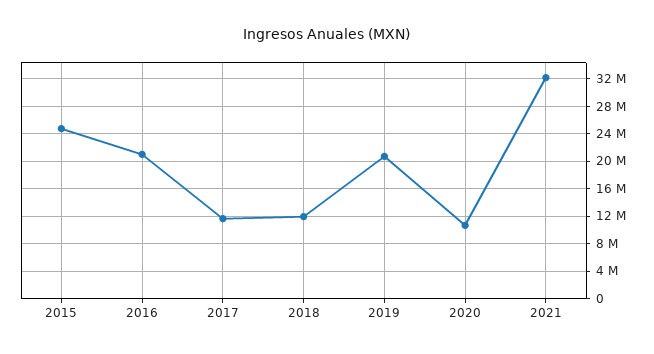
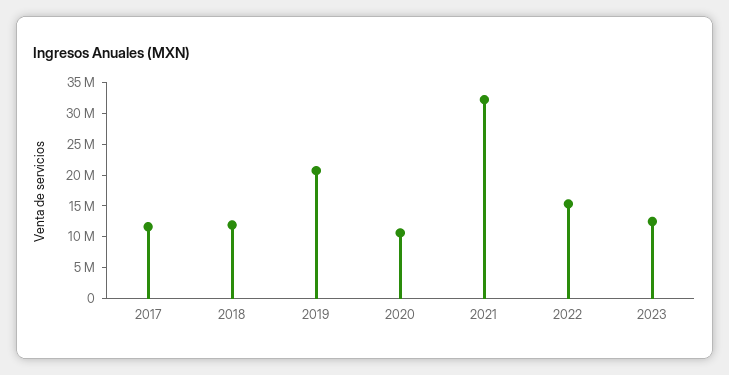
2015: 25000000 -> none
2016: 21000000 -> none
2022: none -> 15000000
2023: none -> 12500000

